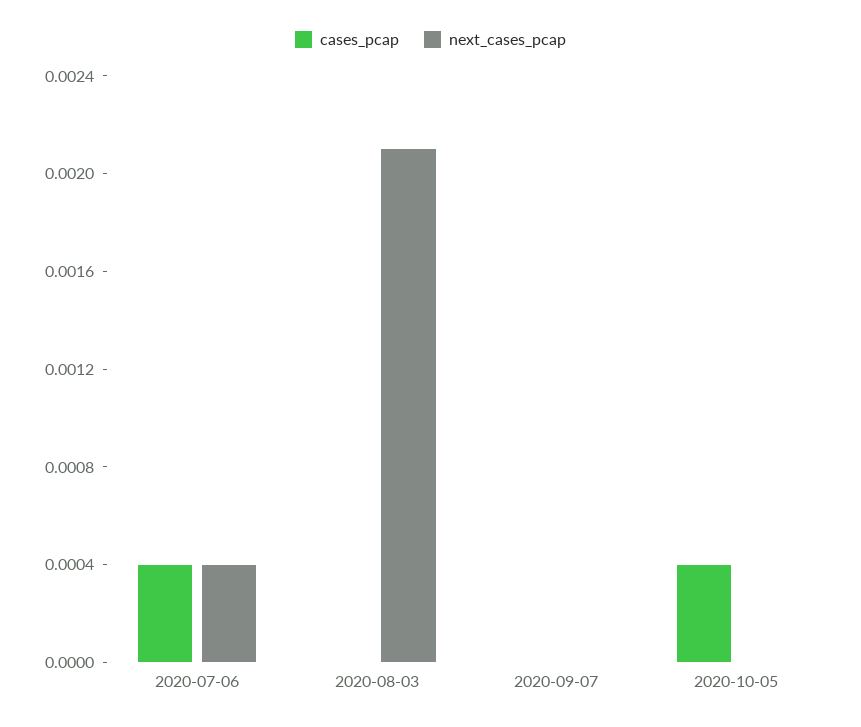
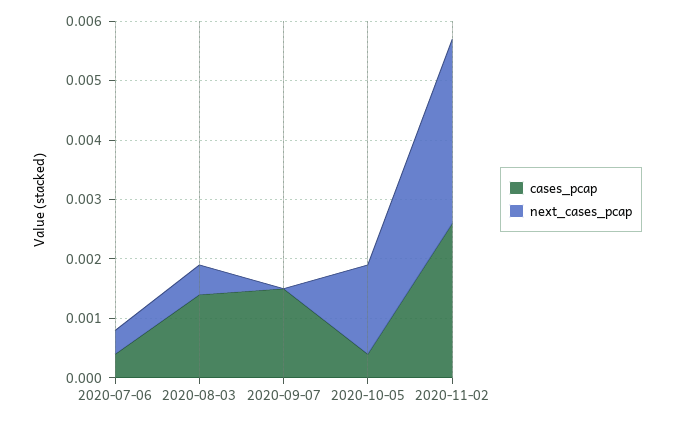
cases_pcap, 2020-08-03: 0 -> 0.0015
next_cases_pcap, 2020-08-03: 0.0021 -> 0.0005
cases_pcap, 2020-09-07: 0 -> 0.0015
next_cases_pcap, 2020-10-05: 0 -> 0.0015
cases_pcap, 2020-11-02: none -> 0.0025
next_cases_pcap, 2020-11-02: none -> 0.003

